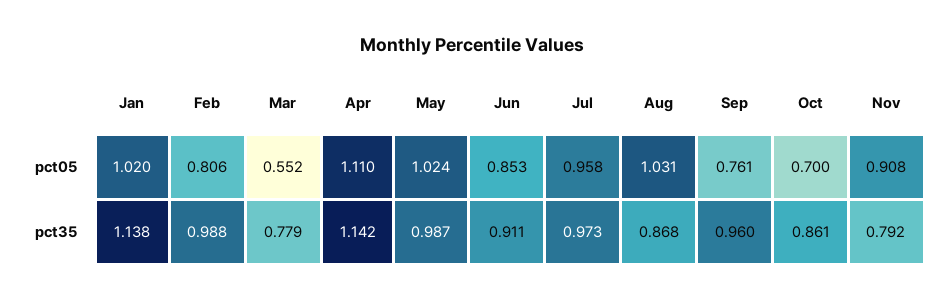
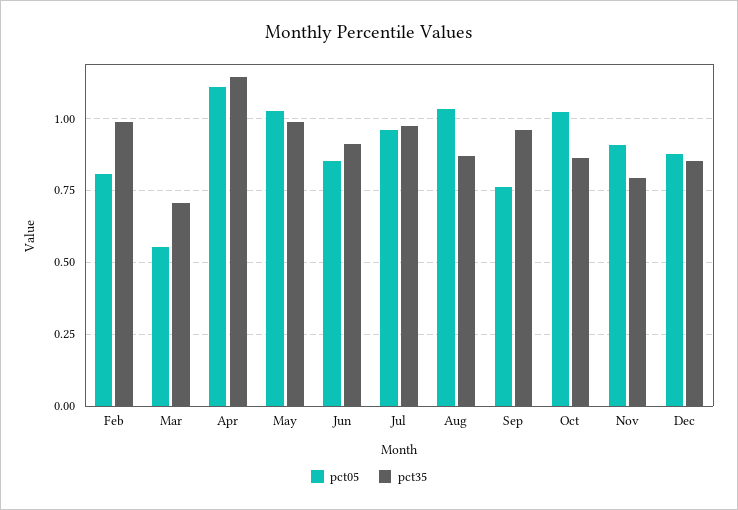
pct05, Jan: 1.02 -> none
pct05, Oct: 0.7 -> 1.025
pct35, Jan: 1.138 -> none
pct35, Mar: 0.779 -> 0.7
pct05, Dec: none -> 0.875
pct35, Dec: none -> 0.85

